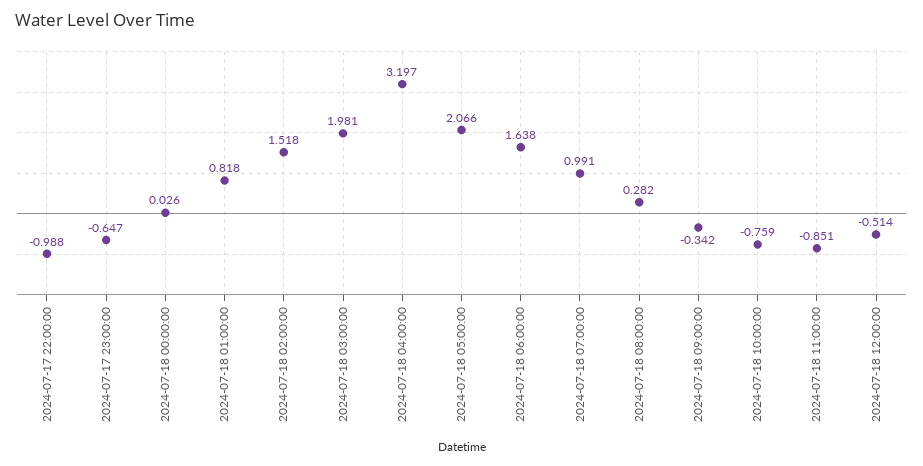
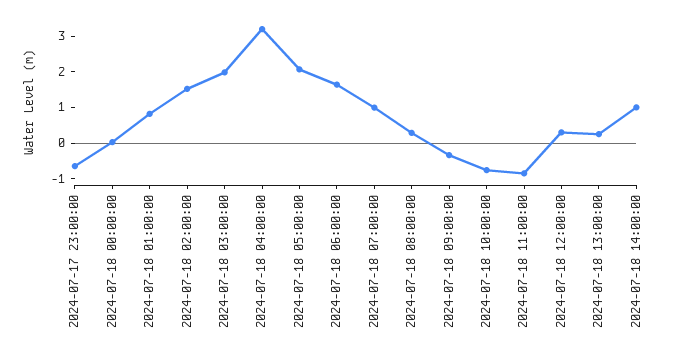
2024-07-17 22:00:00: -0.988 -> none
2024-07-18 12:00:00: -0.514 -> 0.25
2024-07-18 13:00:00: none -> 0.25
2024-07-18 14:00:00: none -> 1

